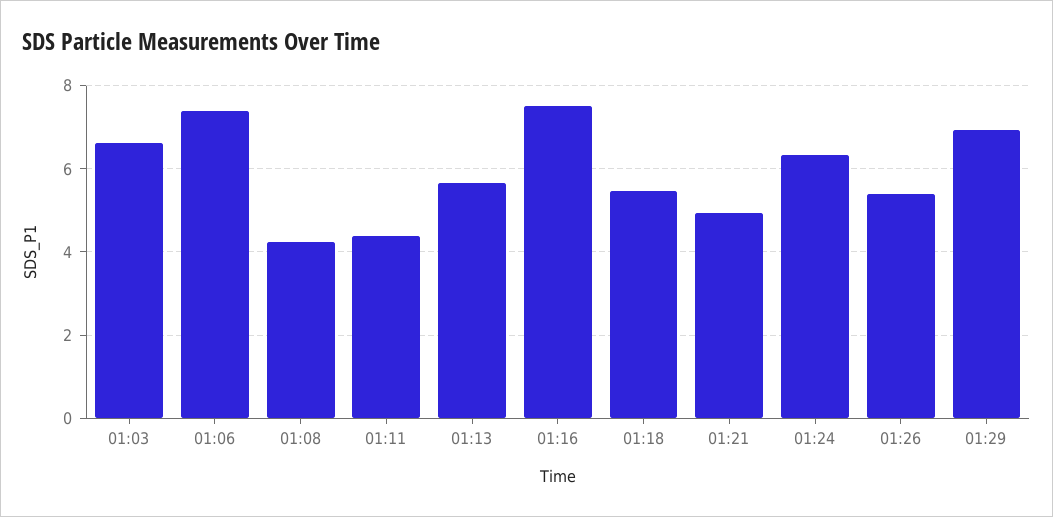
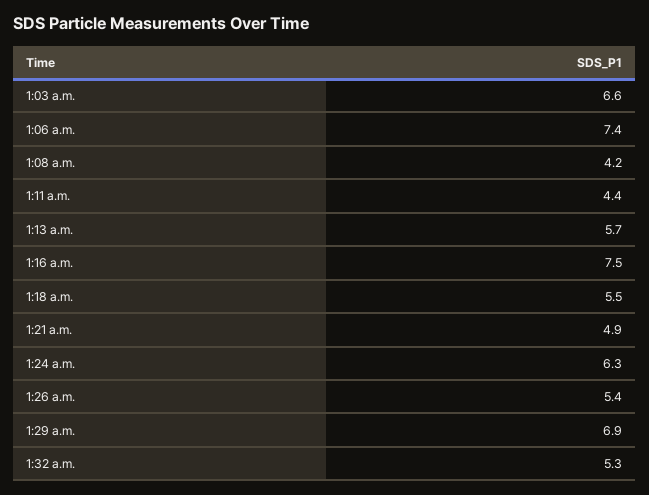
1:32 a.m.: none -> 5.3

